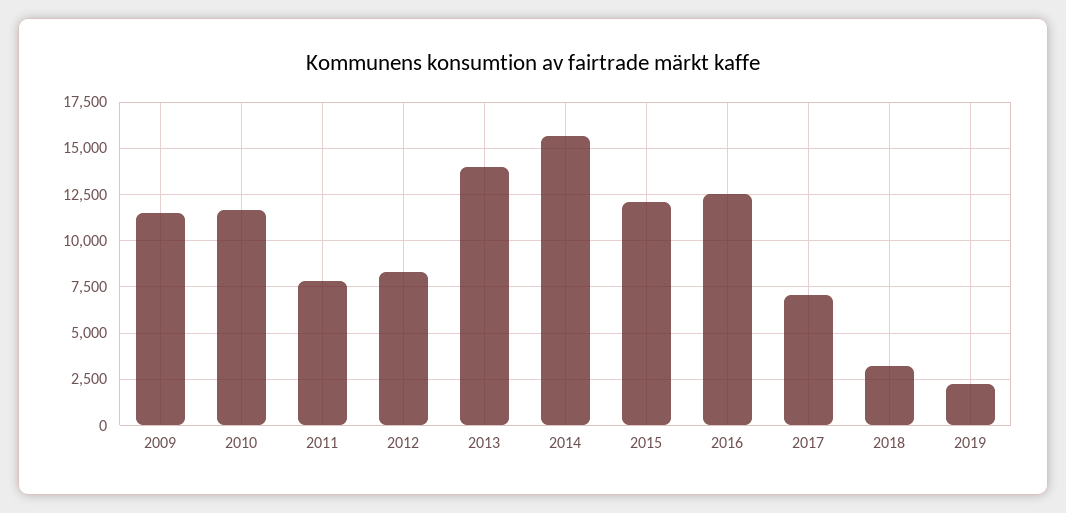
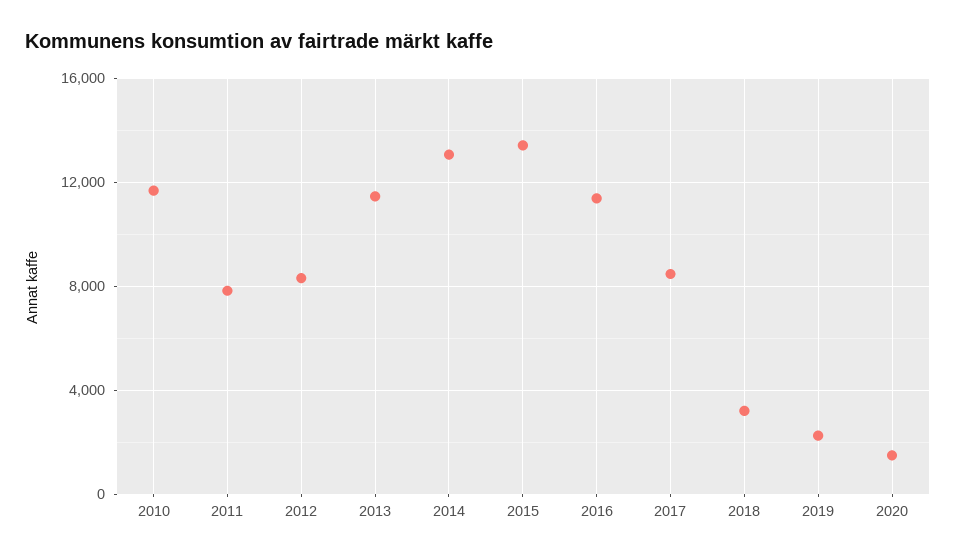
2009: 11500 -> none
2013: 14000 -> 11500
2014: 15500 -> 13000
2015: 12000 -> 13500
2016: 12500 -> 11500
2017: 7000 -> 8500
2020: none -> 1500

